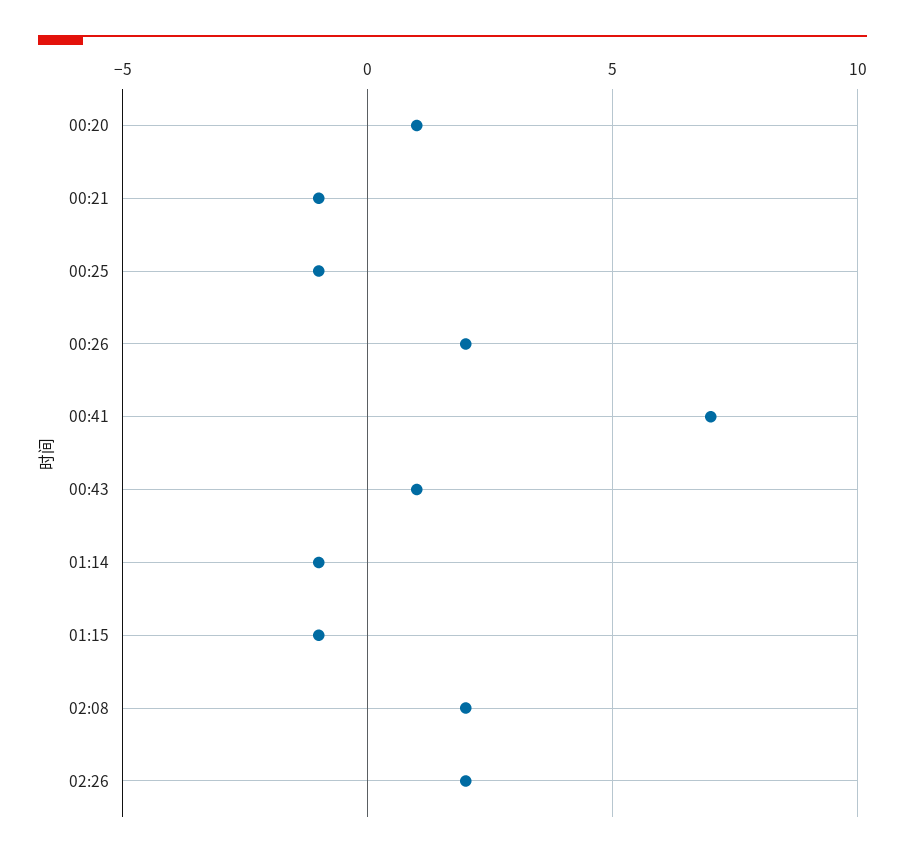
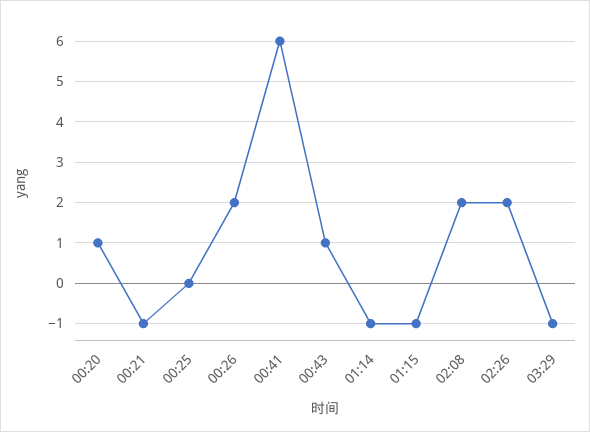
00:25: -1 -> 0
00:41: 7 -> 6
03:29: none -> -1

